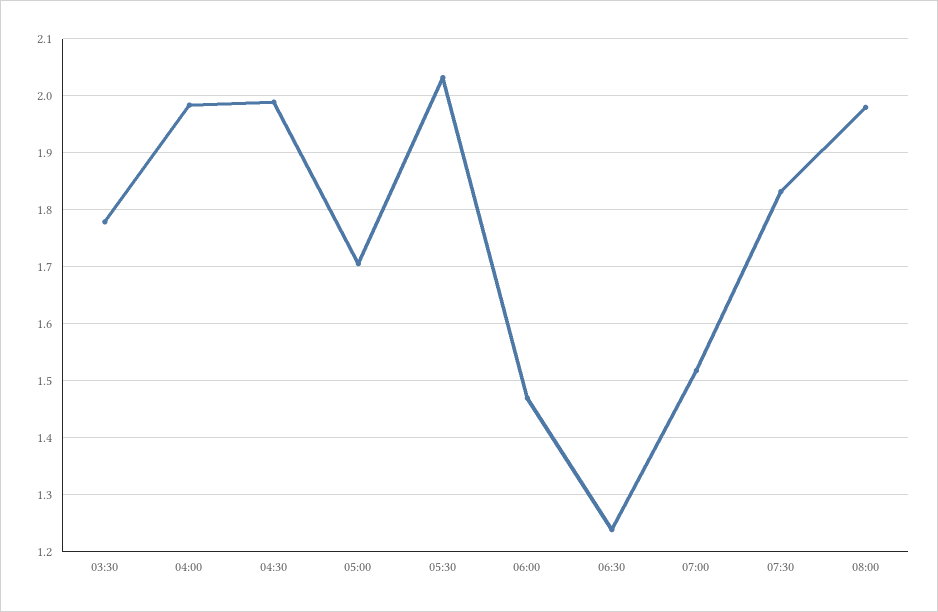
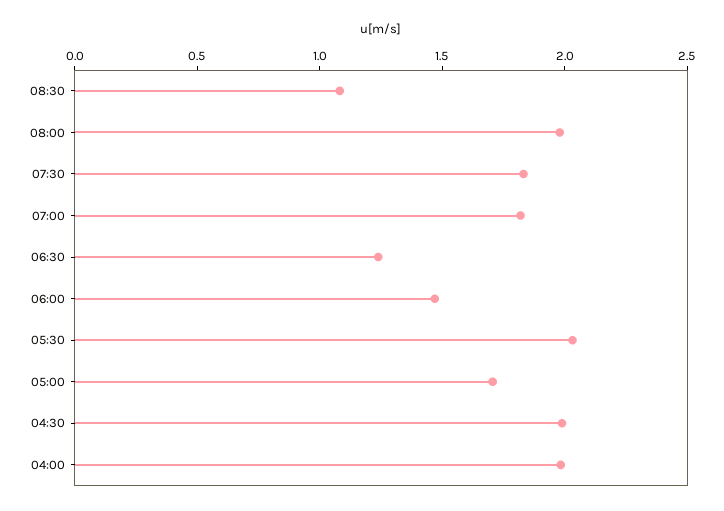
03:30: 1.78 -> none
07:00: 1.52 -> 1.8
08:30: none -> 1.1

